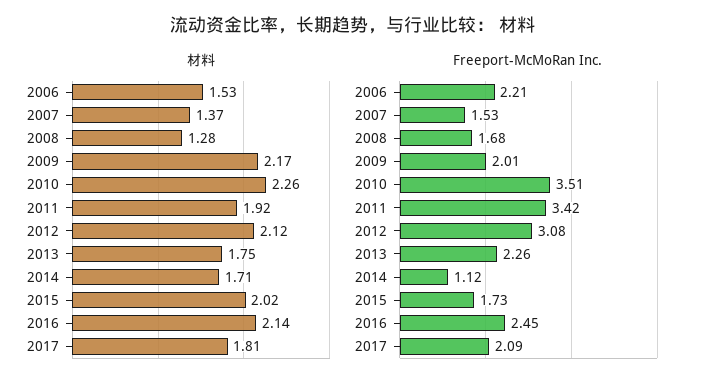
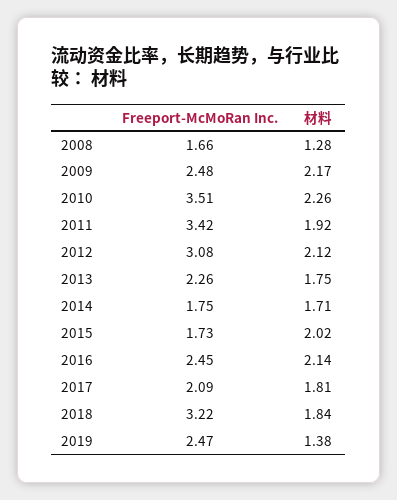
材料, 2006: 1.53 -> none
材料, 2007: 1.37 -> none
Freeport-McMoRan Inc., 2006: 2.21 -> none
Freeport-McMoRan Inc., 2007: 1.53 -> none
Freeport-McMoRan Inc., 2008: 1.68 -> 1.66
Freeport-McMoRan Inc., 2009: 2.01 -> 2.48
Freeport-McMoRan Inc., 2014: 1.12 -> 1.75
Freeport-McMoRan Inc., 2018: none -> 3.22
材料, 2018: none -> 1.84
Freeport-McMoRan Inc., 2019: none -> 2.47
材料, 2019: none -> 1.38

